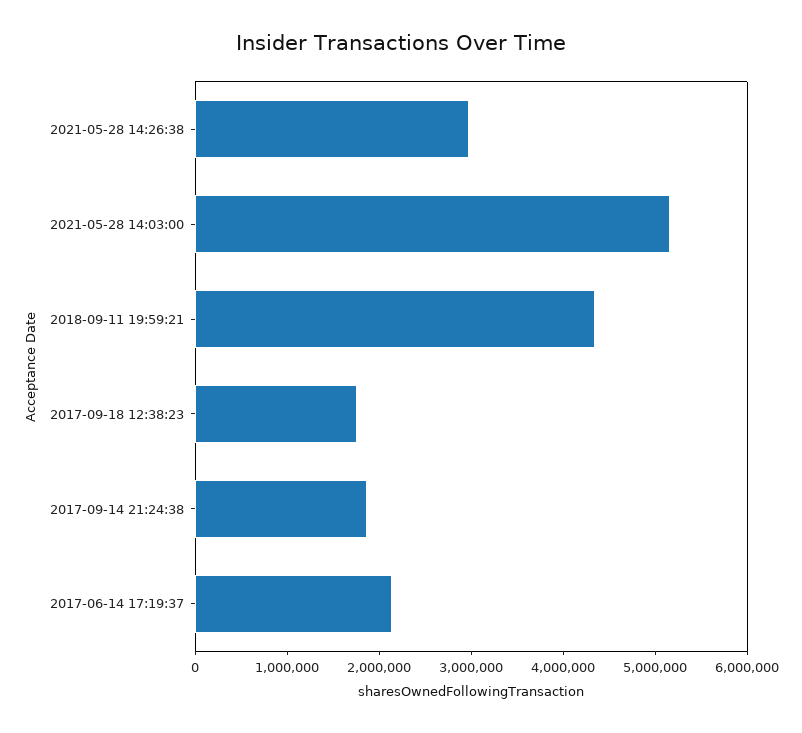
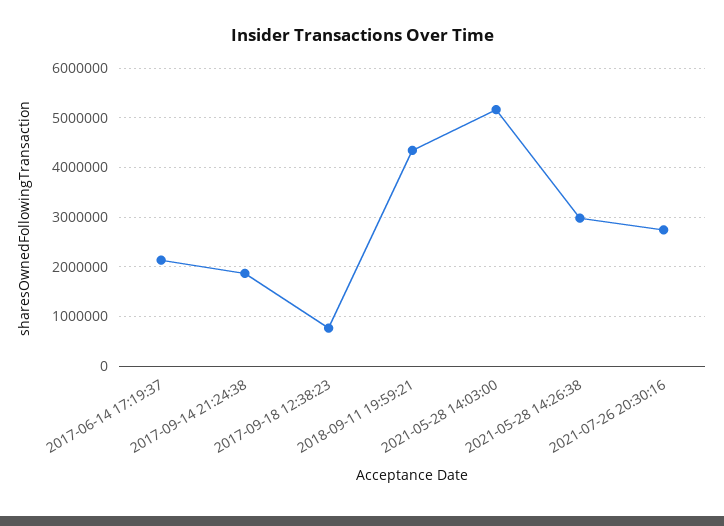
2017-09-18 12:38:23: 1800000 -> 800000
2021-07-26 20:30:16: none -> 2800000

